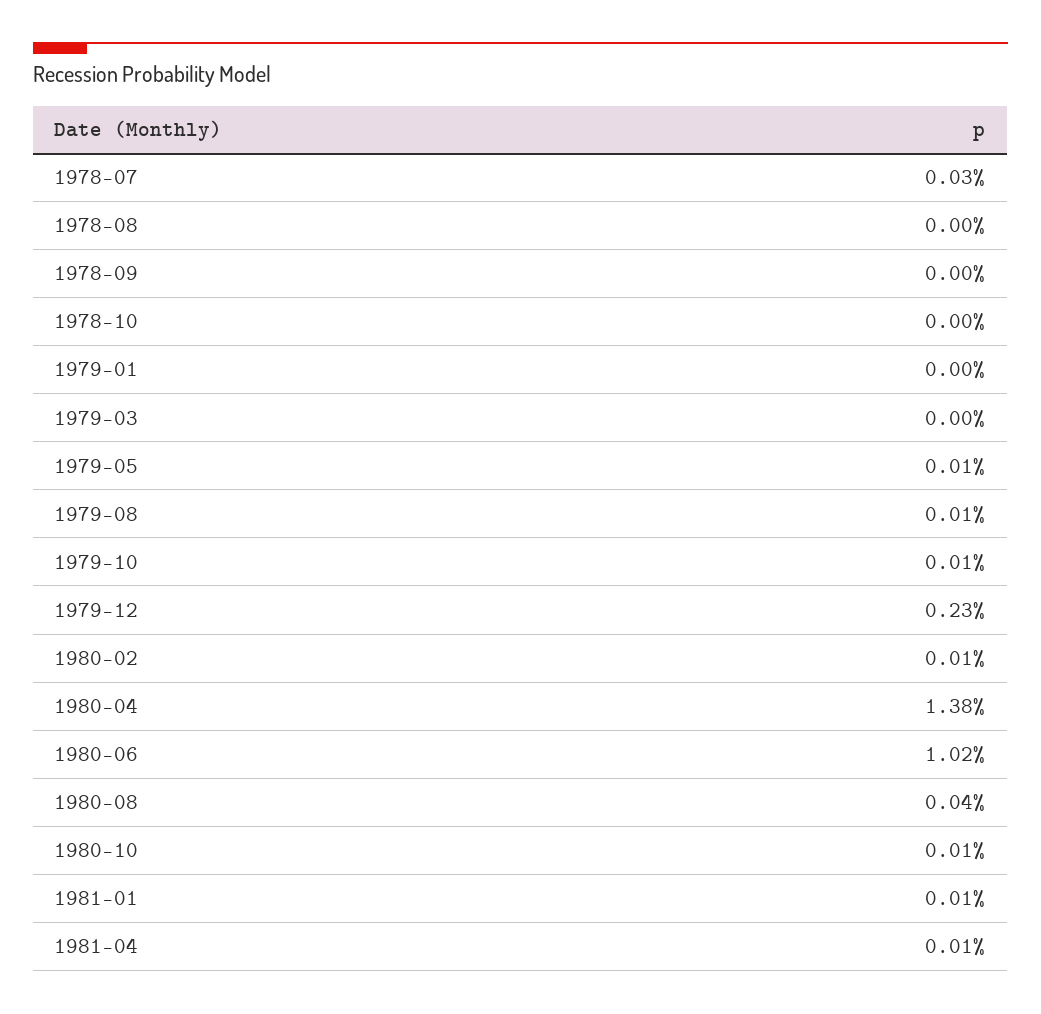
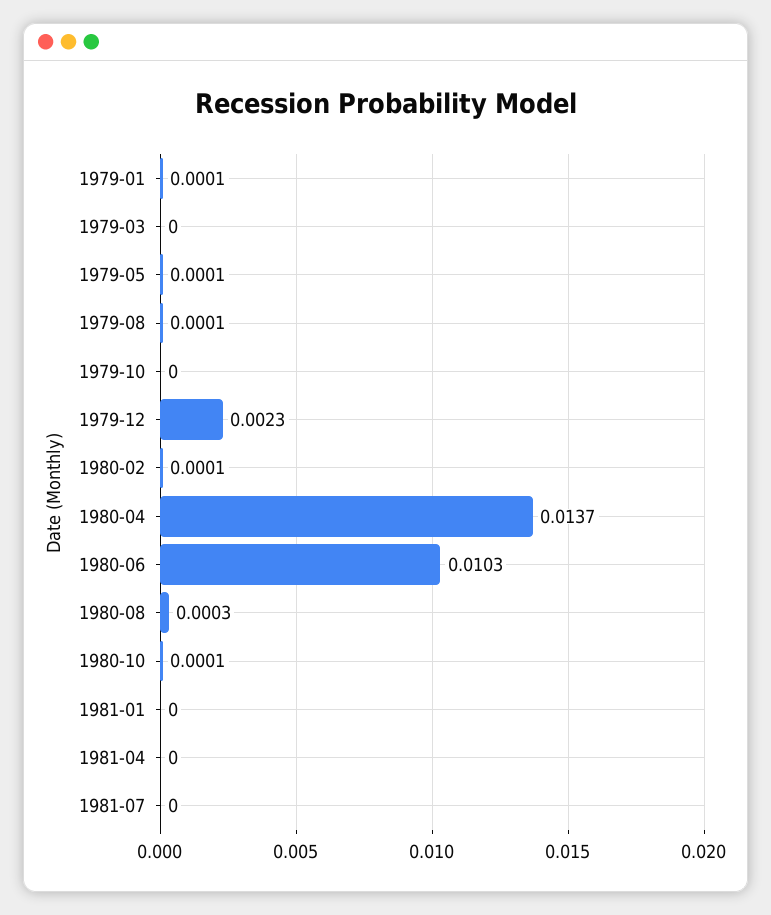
1978-07: 0.0003 -> none
1978-08: 0 -> none
1978-09: 0 -> none
1978-10: 0 -> none
1979-01: 0 -> 0.0001
1979-10: 0.0001 -> 0
1980-04: 0.0138 -> 0.0137
1980-06: 0.0102 -> 0.0103
1980-08: 0.0004 -> 0.0003
1981-01: 0.0001 -> 0
1981-04: 0.0001 -> 0
1981-07: none -> 0

